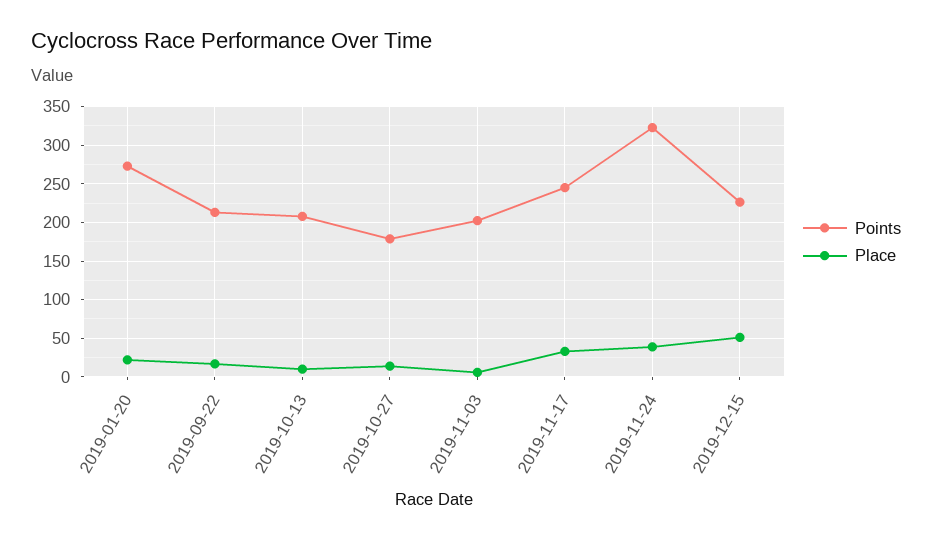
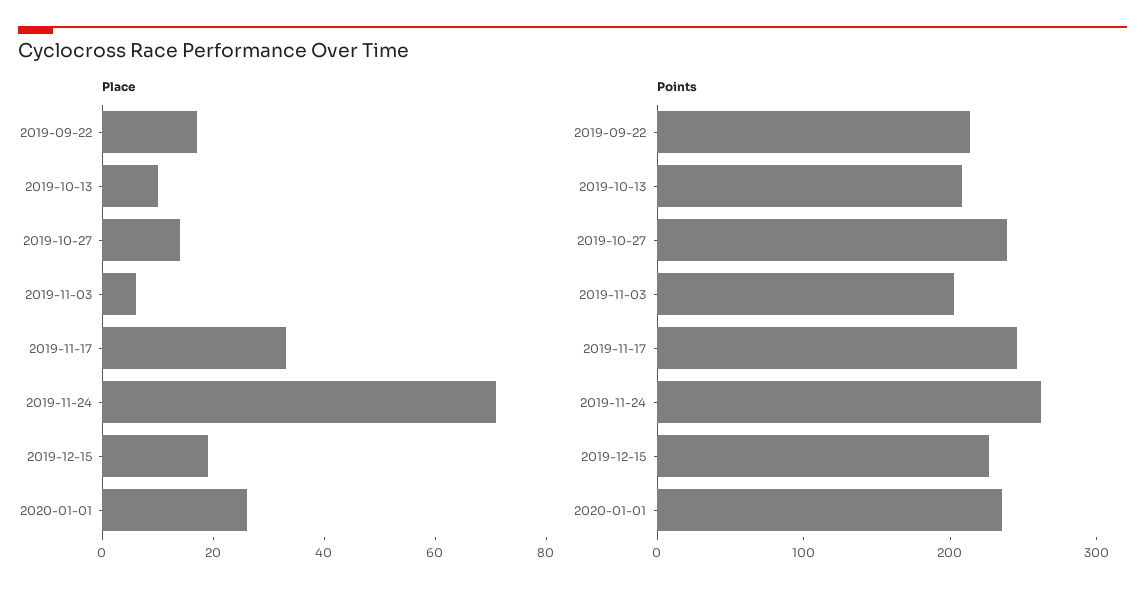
Points, 2019-01-20: 270 -> none
Place, 2019-01-20: 20 -> none
Points, 2019-10-27: 180 -> 240
Points, 2019-11-24: 320 -> 260
Place, 2019-11-24: 40 -> 70
Place, 2019-12-15: 50 -> 20
Place, 2020-01-01: none -> 25
Points, 2020-01-01: none -> 240

